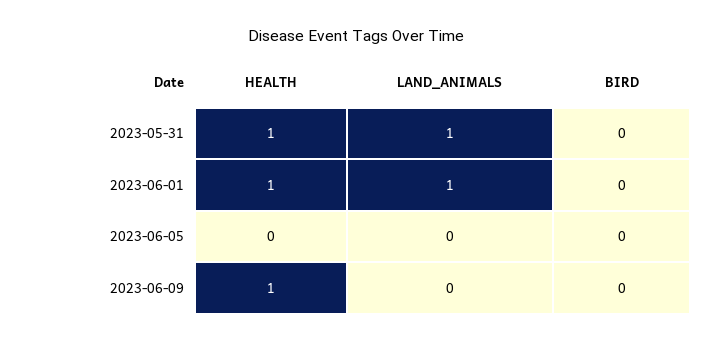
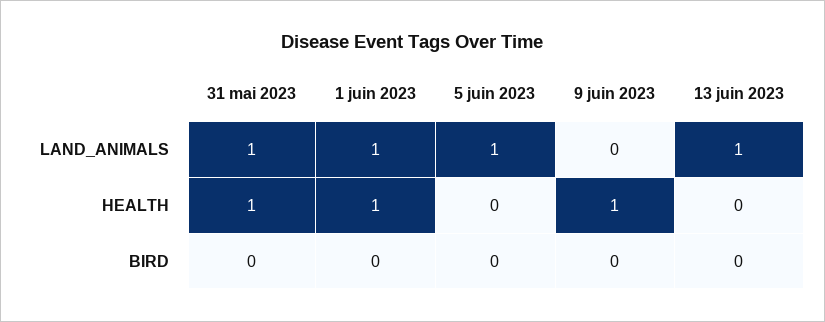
LAND_ANIMALS, 2023-06-05: 0 -> 1
LAND_ANIMALS, 13 juin 2023: none -> 1
HEALTH, 13 juin 2023: none -> 0
BIRD, 13 juin 2023: none -> 0

